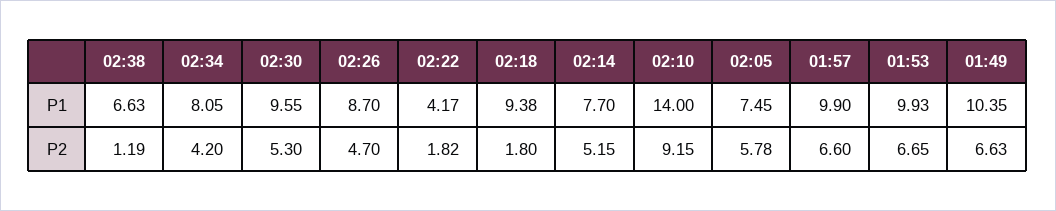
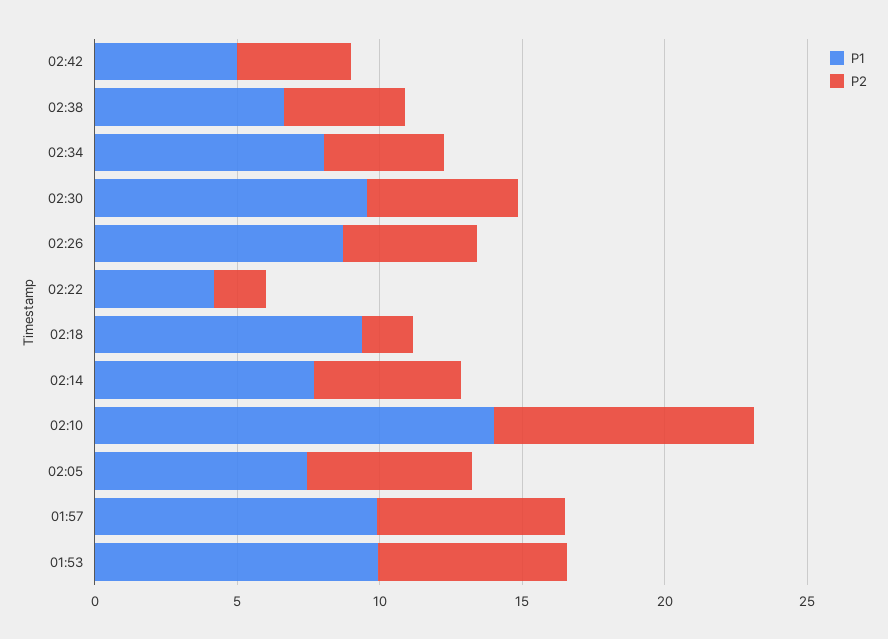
P1, 01:49: 10.35 -> none
P2, 02:38: 1.19 -> 4
P2, 01:49: 6.63 -> none
P1, 02:42: none -> 5
P2, 02:42: none -> 4

